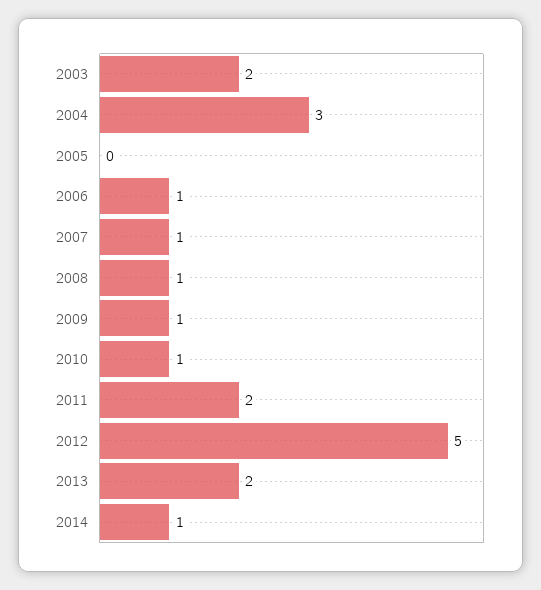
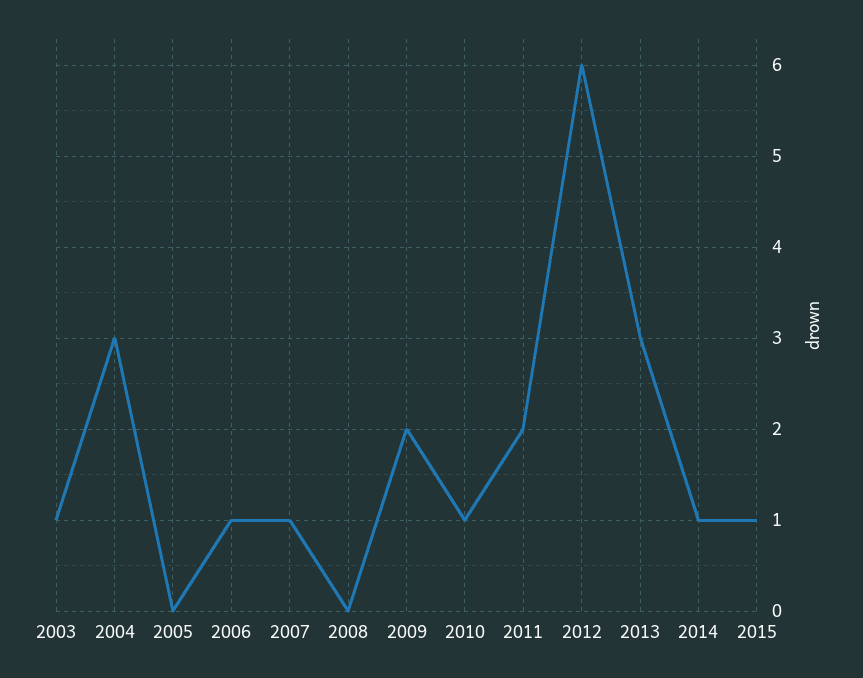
2003: 2 -> 1
2008: 1 -> 0
2009: 1 -> 2
2012: 5 -> 6
2013: 2 -> 3
2015: none -> 1

